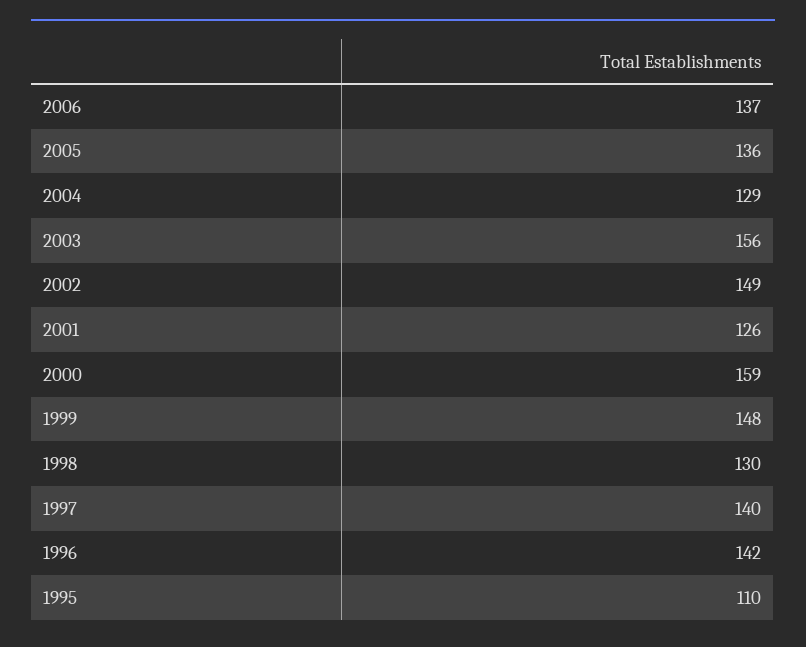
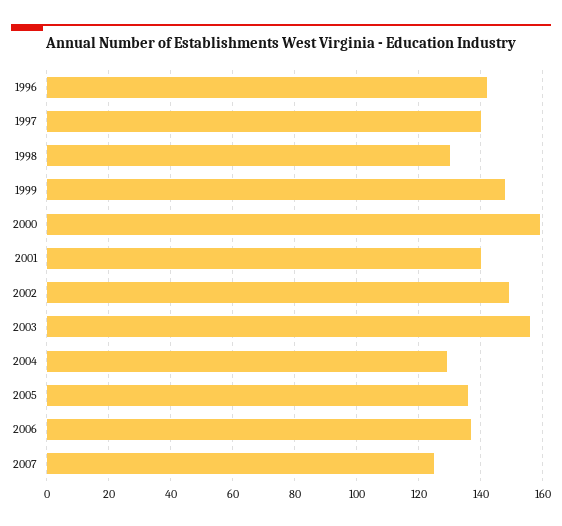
2001: 126 -> 140
1995: 110 -> none
2007: none -> 125

